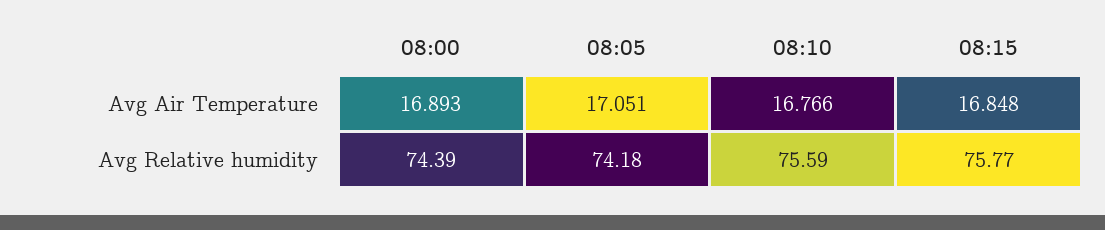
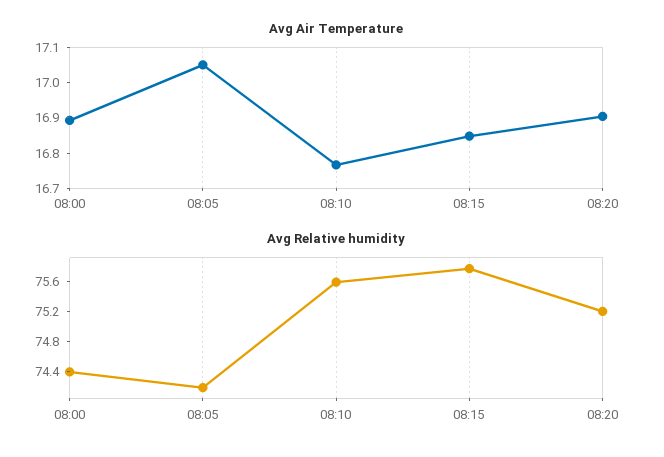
Avg Air Temperature, 08:20: none -> 16.9
Avg Relative humidity, 08:20: none -> 75.2

